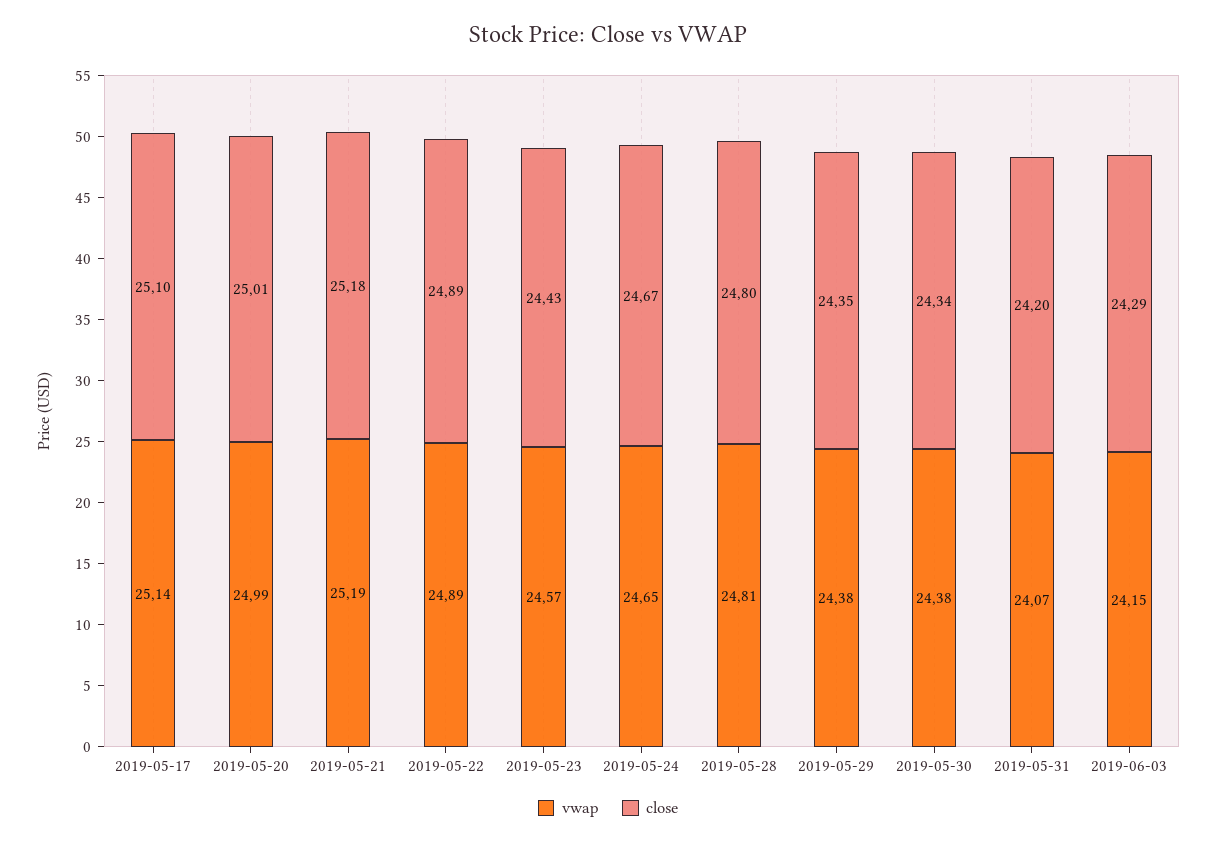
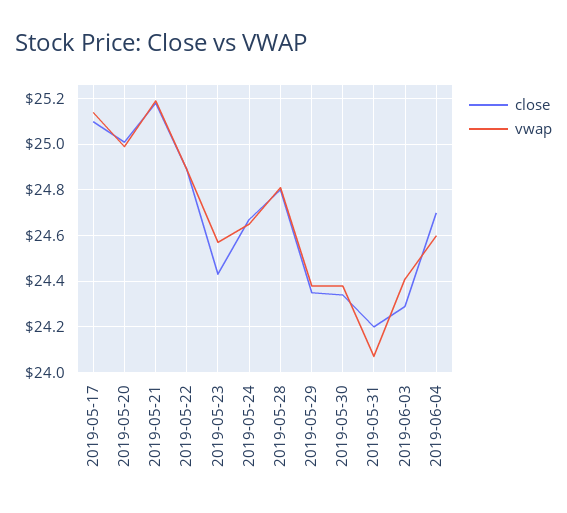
vwap, 2019-06-03: 24.15 -> 24.4
close, 2019-06-04: none -> 24.7
vwap, 2019-06-04: none -> 24.6

